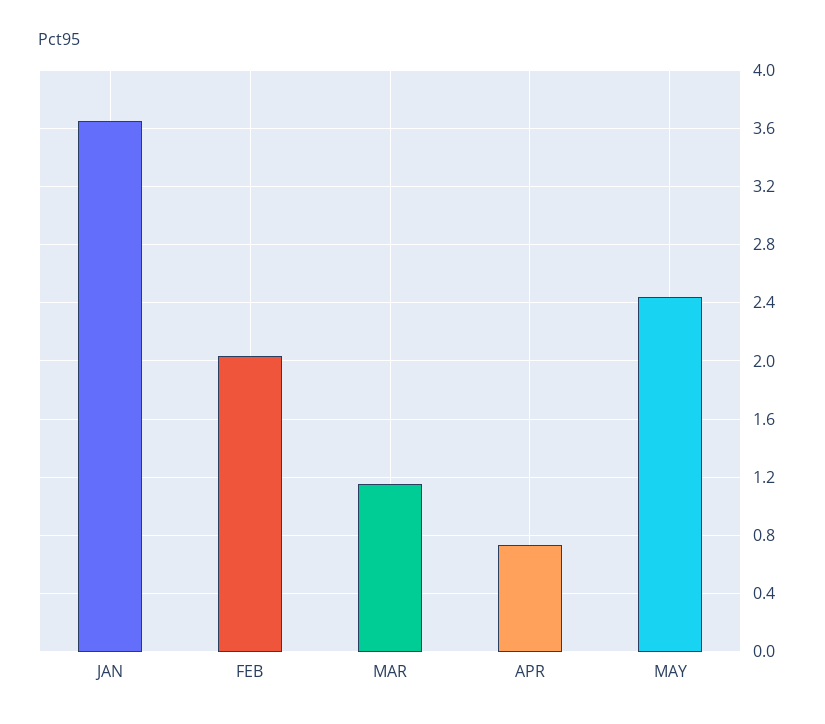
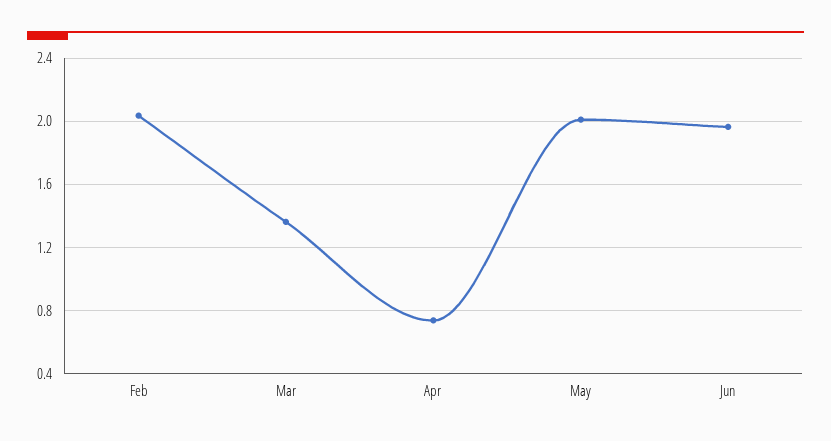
JAN: 3.65 -> none
MAR: 1.15 -> 1.35
MAY: 2.45 -> 2
Jun: none -> 1.95

